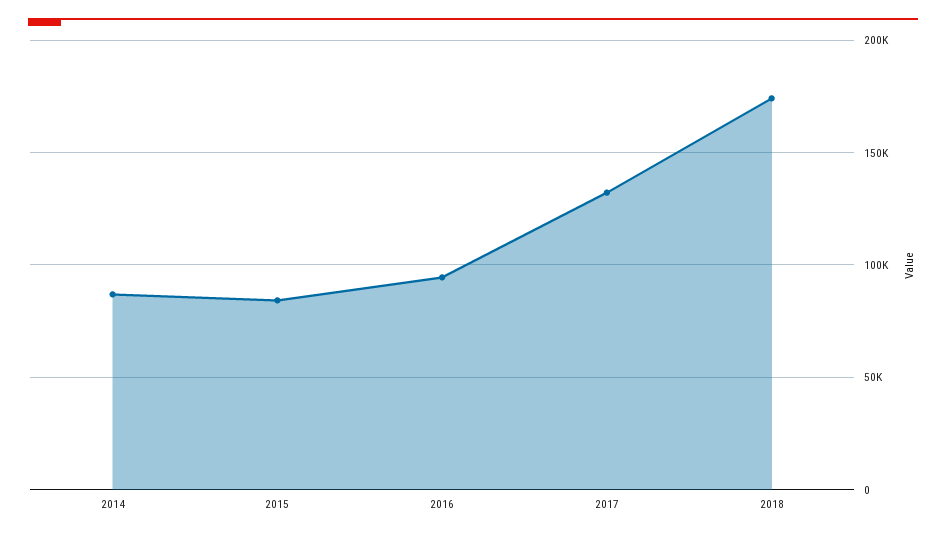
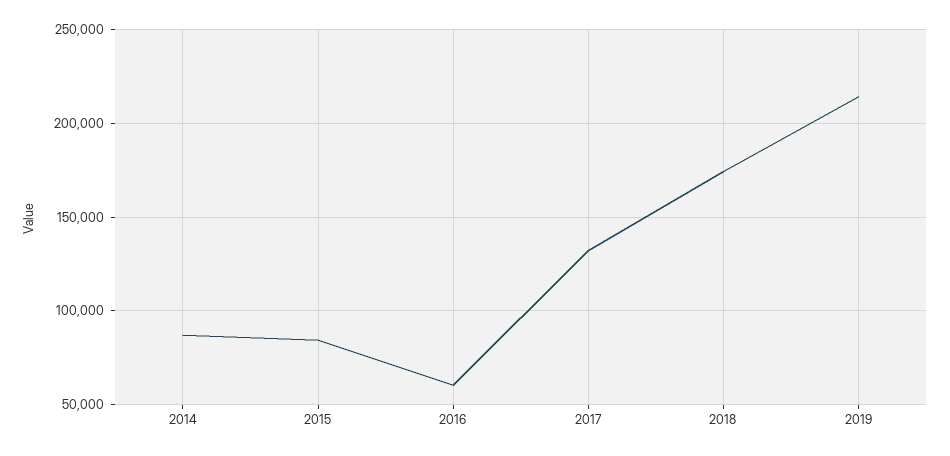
2016: 95000 -> 60000
2019: none -> 215000

